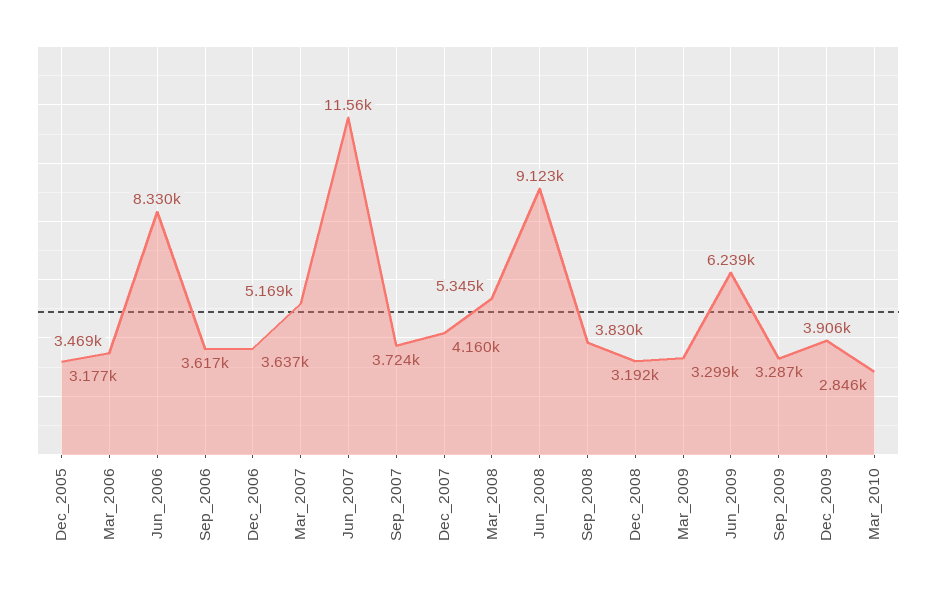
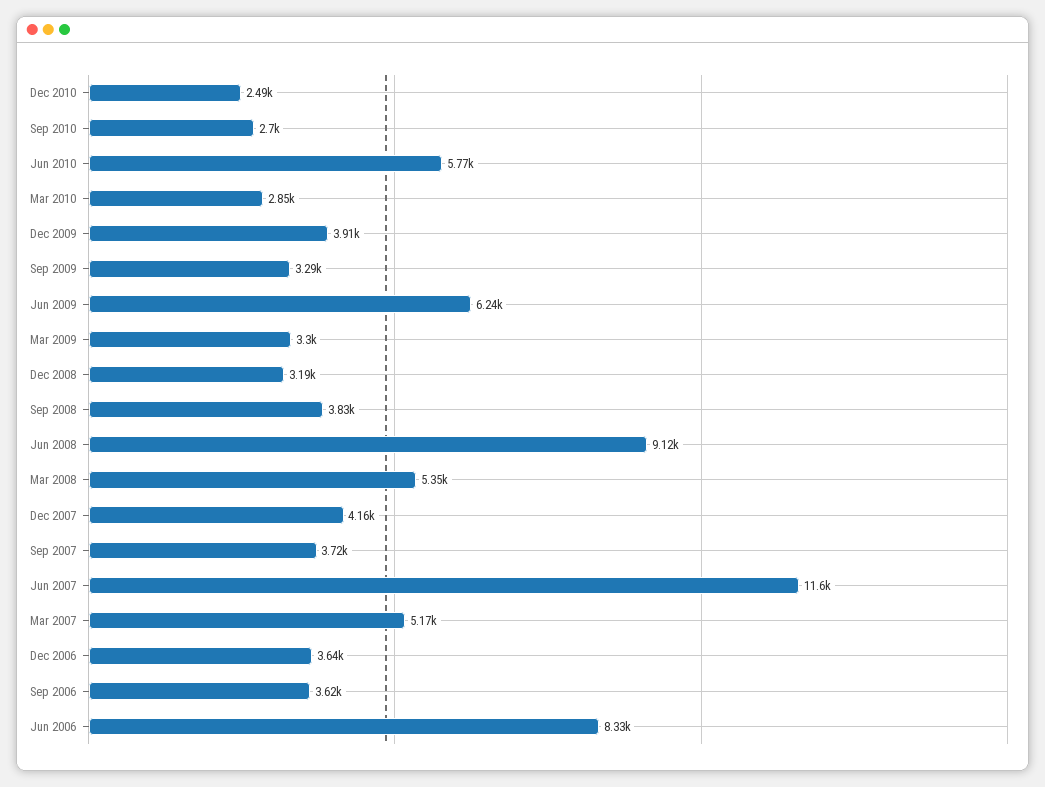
Dec_2005: 3177 -> none
Mar_2006: 3469 -> none
Dec 2010: none -> 2490
Sep 2010: none -> 2700
Jun 2010: none -> 5770

